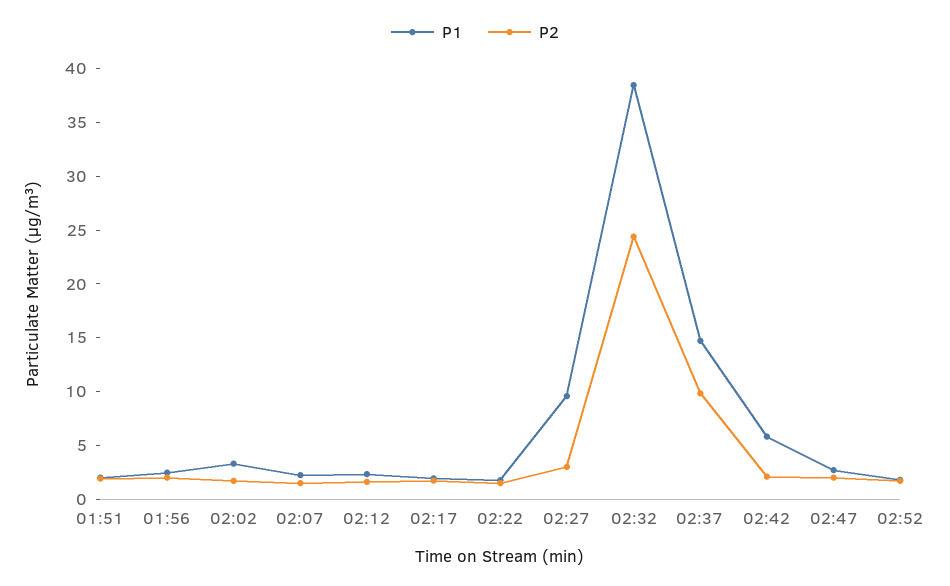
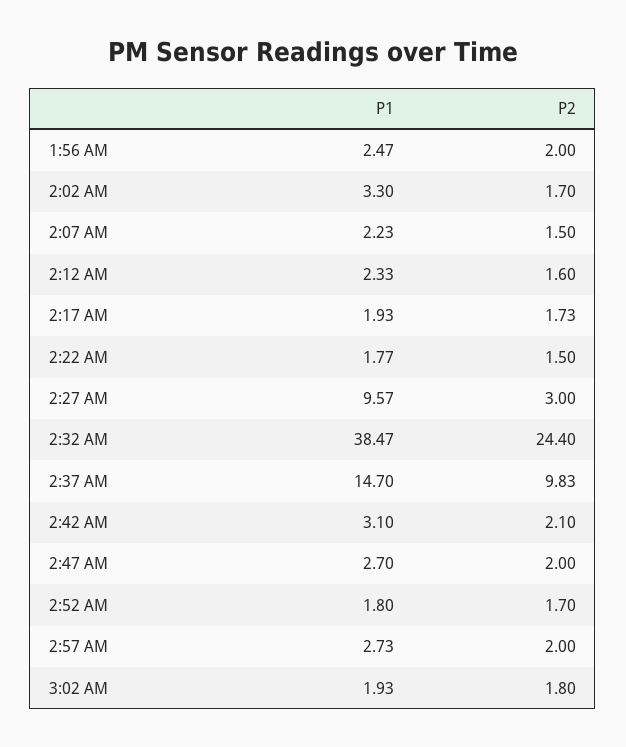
P1, 01:51: 2 -> none
P2, 01:51: 2 -> none
P1, 02:42: 6 -> 3.1
P1, 2:57 AM: none -> 2.73
P2, 2:57 AM: none -> 2
P1, 3:02 AM: none -> 1.93
P2, 3:02 AM: none -> 1.8

